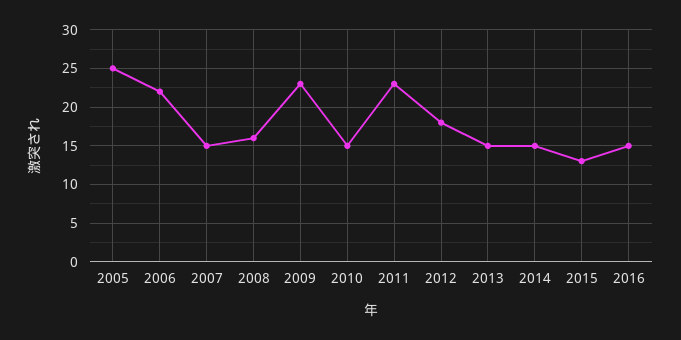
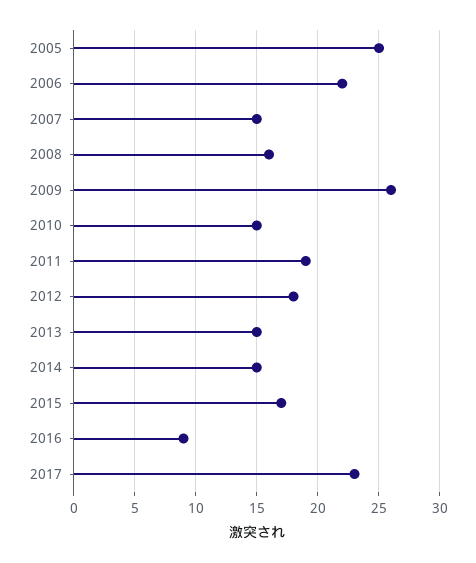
2009: 23 -> 26
2011: 23 -> 19
2015: 13 -> 17
2016: 15 -> 9
2017: none -> 23

